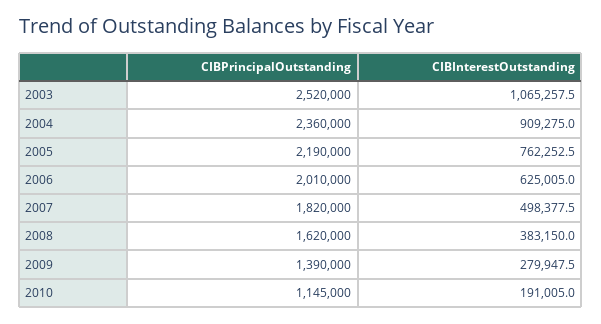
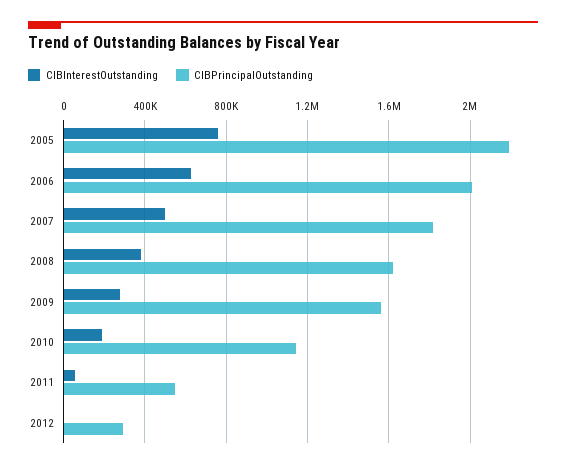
CIBPrincipalOutstanding, 2003: 2520000 -> none
CIBInterestOutstanding, 2003: 1065257.5 -> none
CIBPrincipalOutstanding, 2004: 2360000 -> none
CIBInterestOutstanding, 2004: 909275 -> none
CIBPrincipalOutstanding, 2009: 1390000 -> 1550000
CIBInterestOutstanding, 2011: none -> 50000
CIBPrincipalOutstanding, 2011: none -> 550000
CIBInterestOutstanding, 2012: none -> 0
CIBPrincipalOutstanding, 2012: none -> 300000

